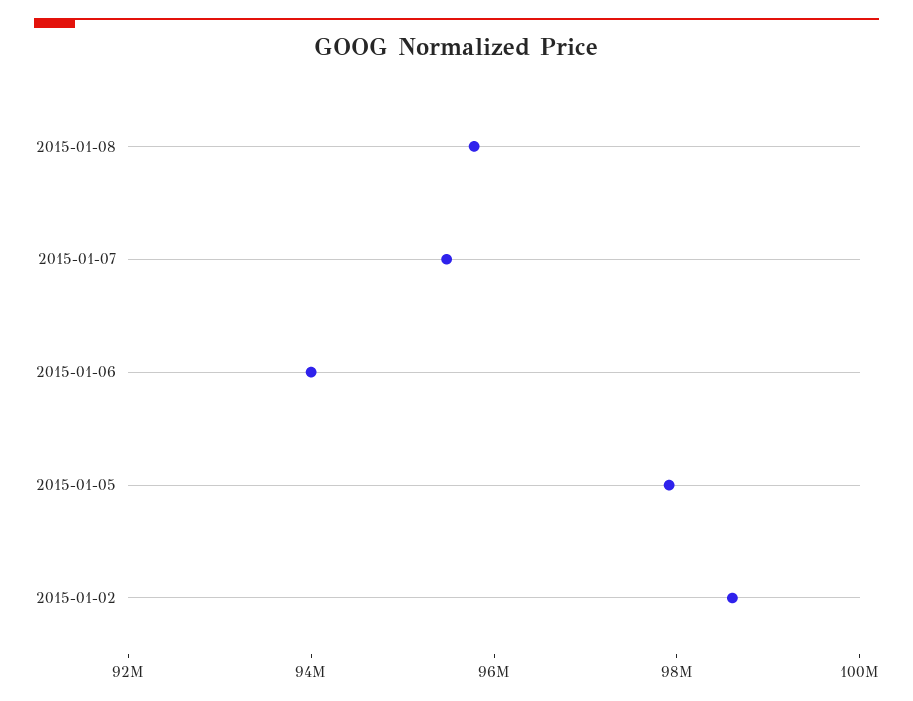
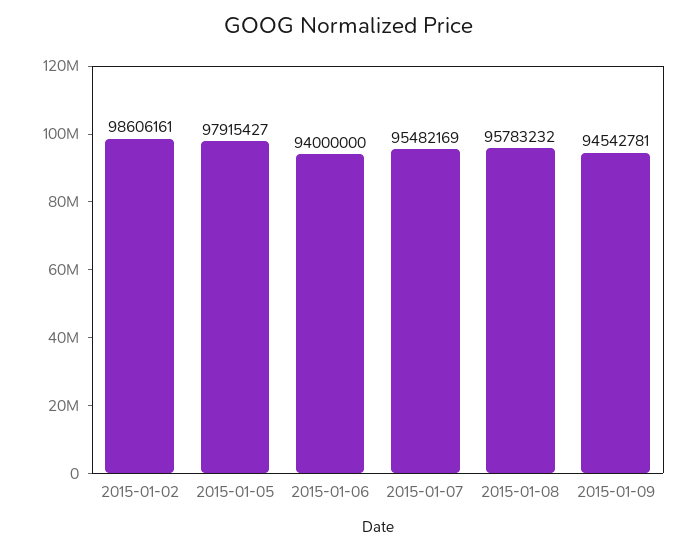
2015-01-09: none -> 94542781

